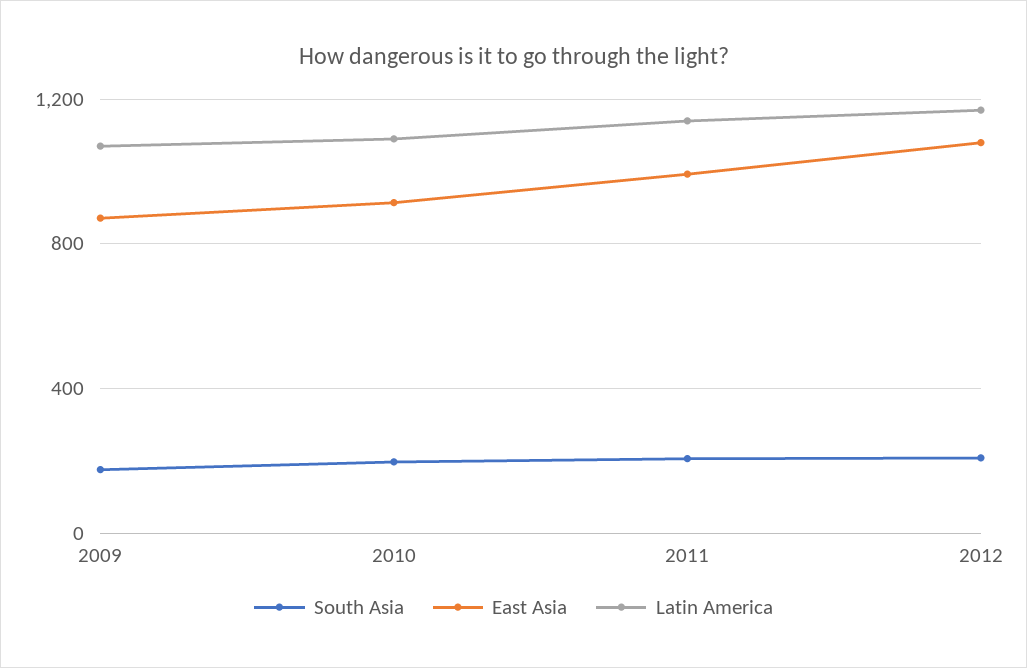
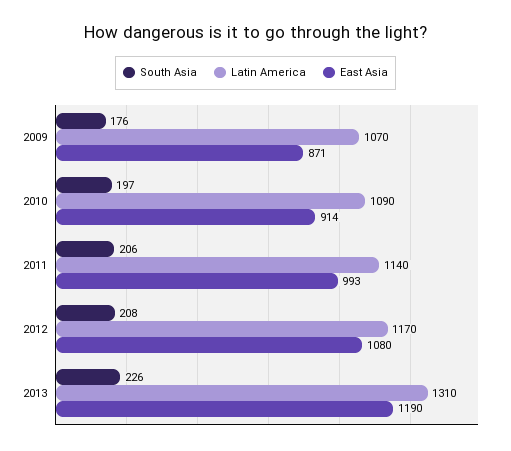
South Asia, 2013: none -> 226
Latin America, 2013: none -> 1310
East Asia, 2013: none -> 1190

